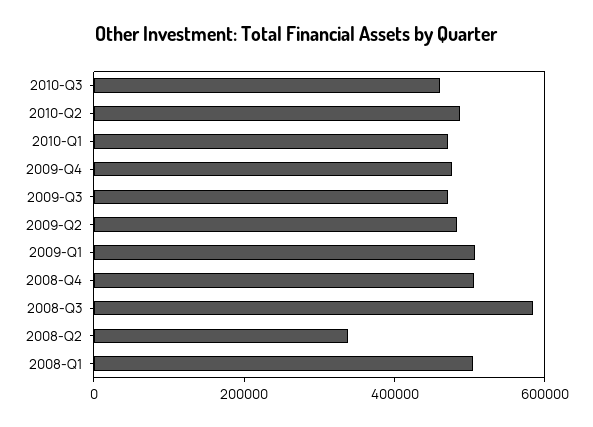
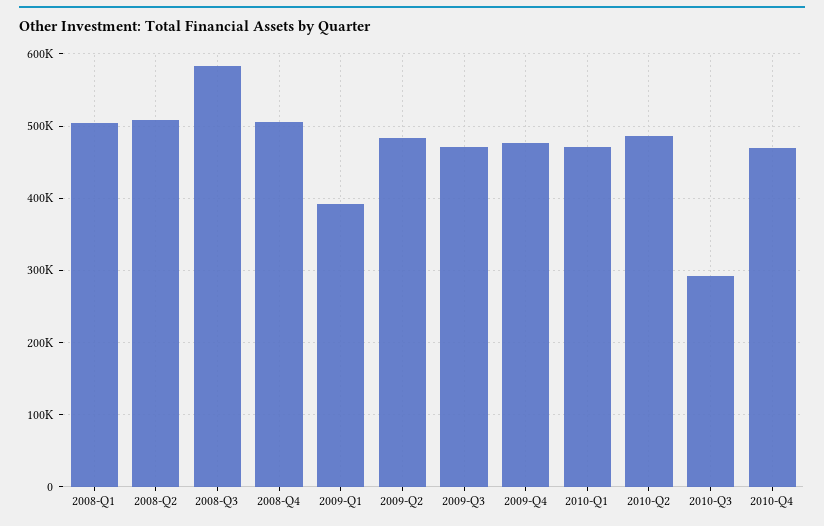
2010-Q3: 450000 -> 290000
2009-Q1: 500000 -> 390000
2008-Q2: 350000 -> 510000
2010-Q4: none -> 470000

